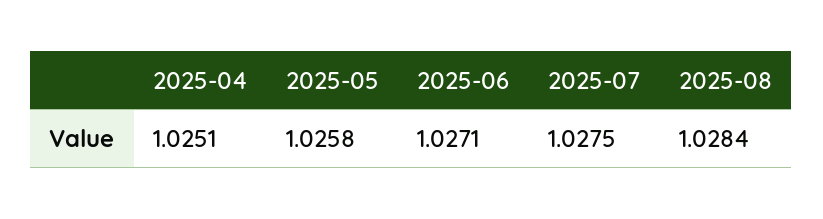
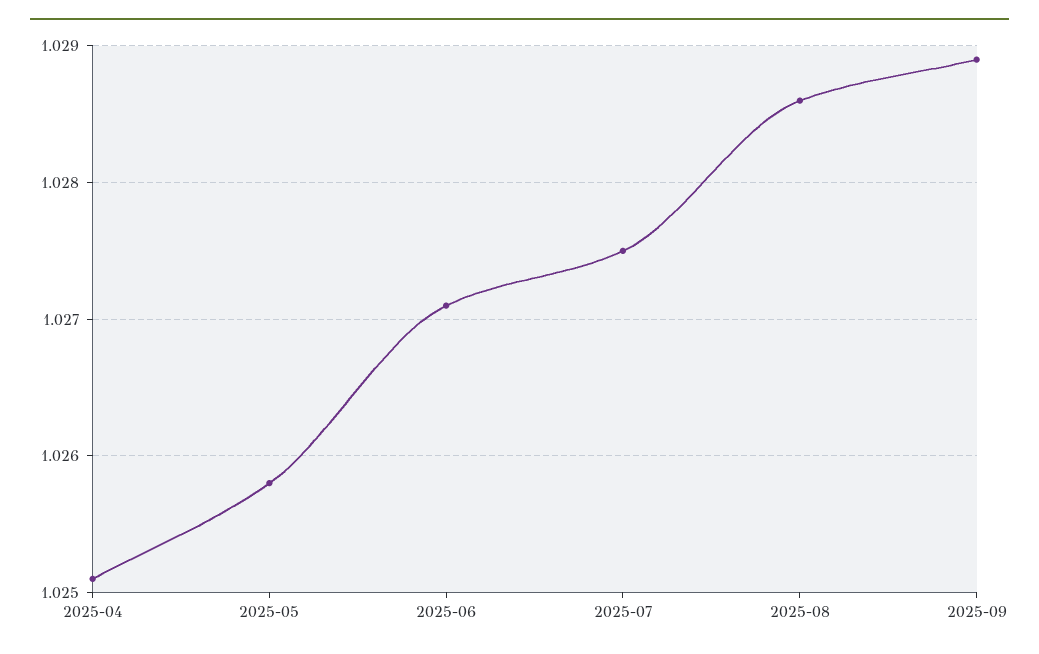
2025-08: 1.0284 -> 1.0286
2025-09: none -> 1.0289

